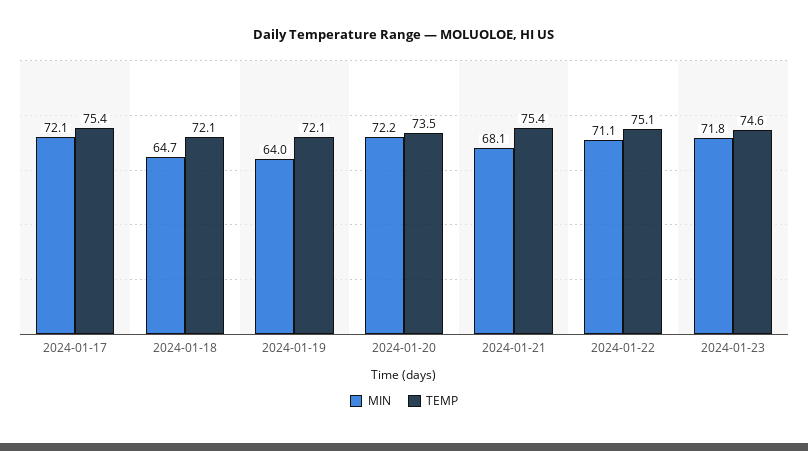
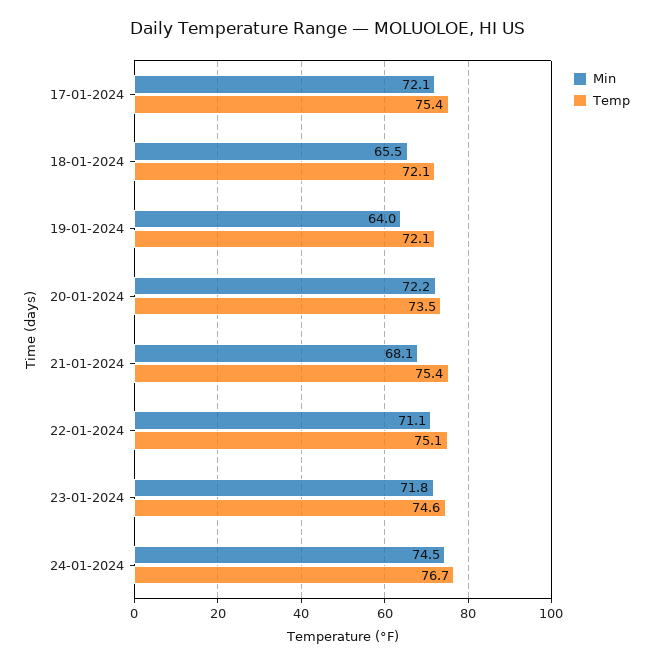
MIN, 2024-01-18: 64.7 -> 65.5
MIN, 24-01-2024: none -> 74.5
TEMP, 24-01-2024: none -> 76.7

